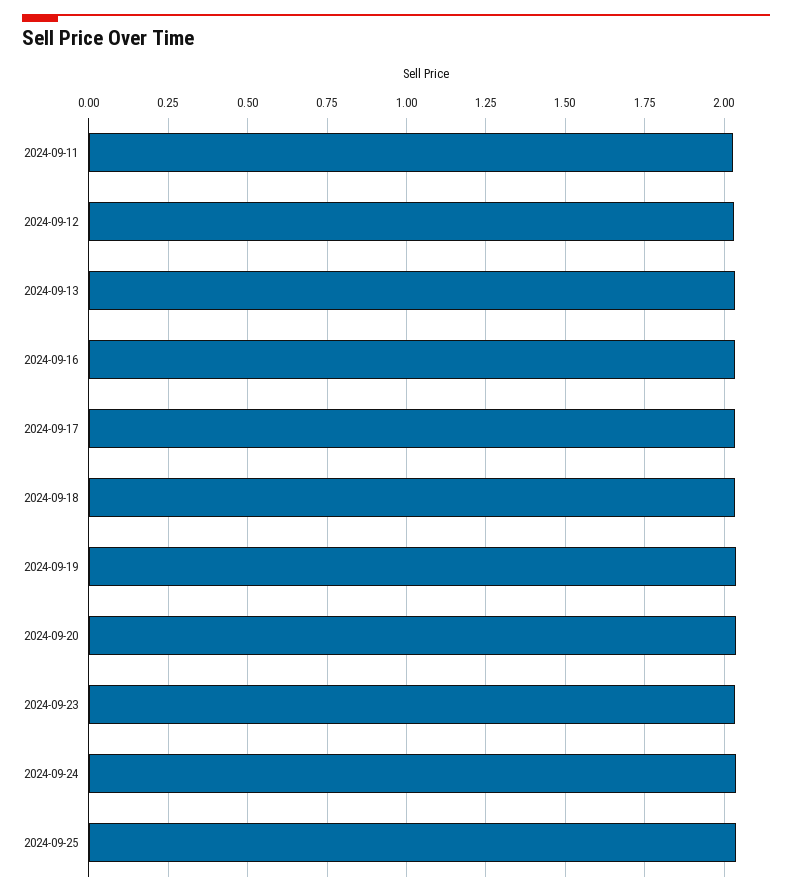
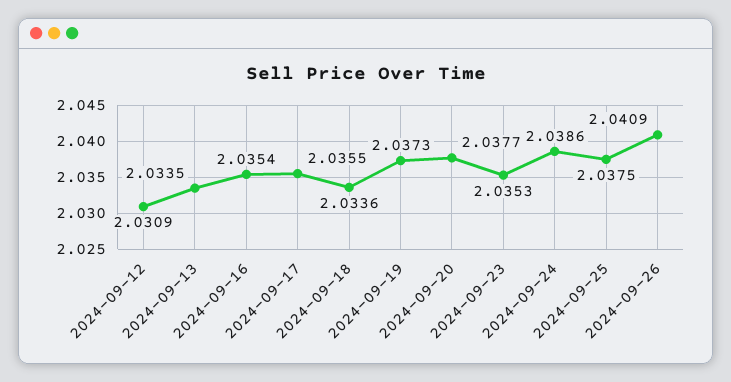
2024-09-11: 2.025 -> none
2024-09-26: none -> 2.0409

